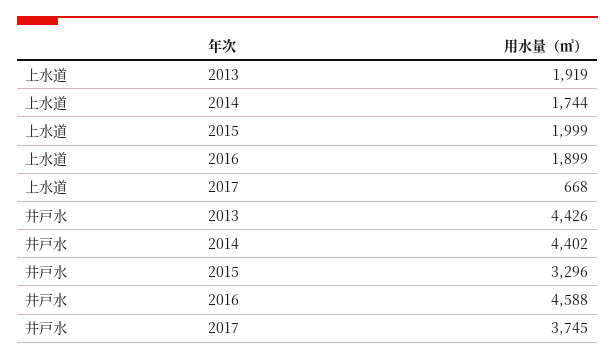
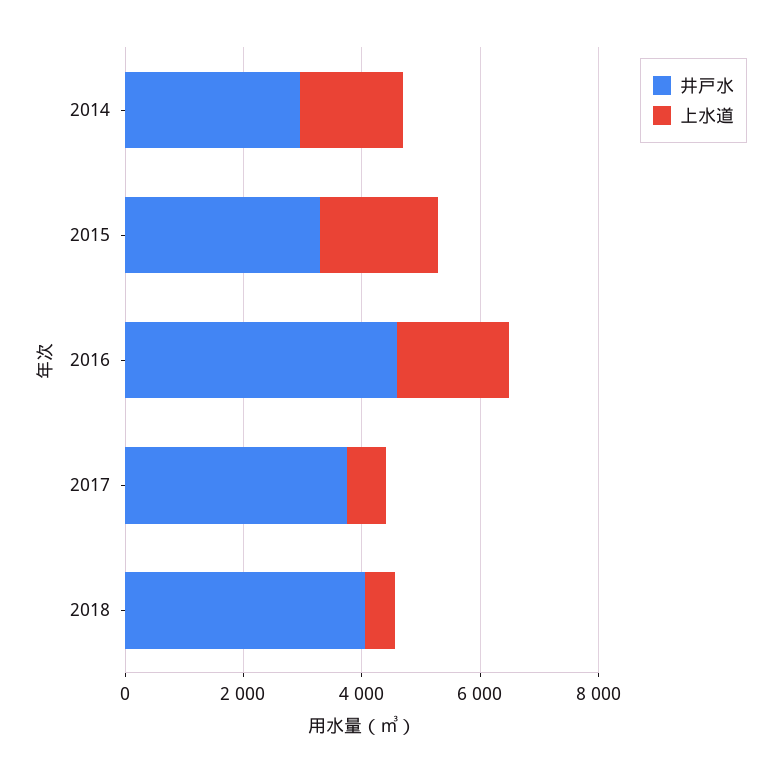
上水道, 2013: 1919 -> none
井戸水, 2013: 4426 -> none
井戸水, 2014: 4402 -> 3000
井戸水, 2018: none -> 4000
上水道, 2018: none -> 500

